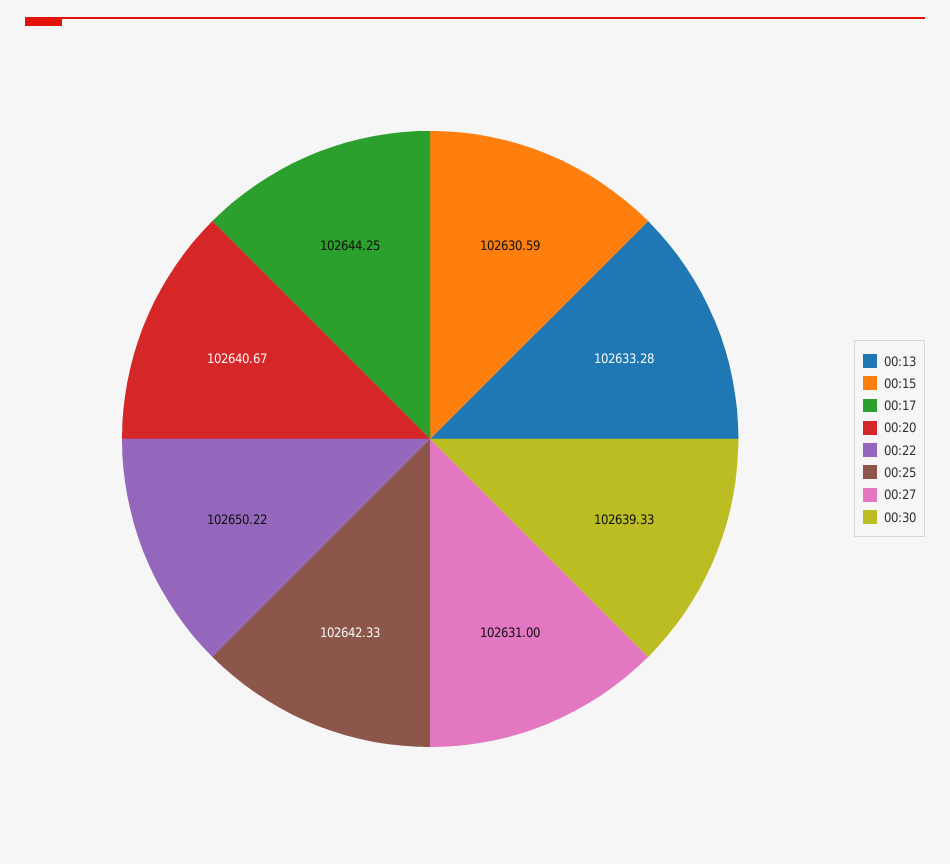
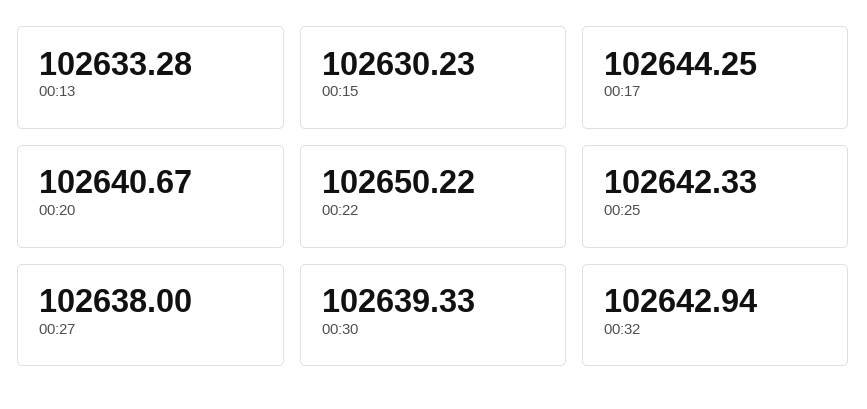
00:15: 102630.59 -> 102630.23
00:27: 102631 -> 102638
00:32: none -> 102642.94

